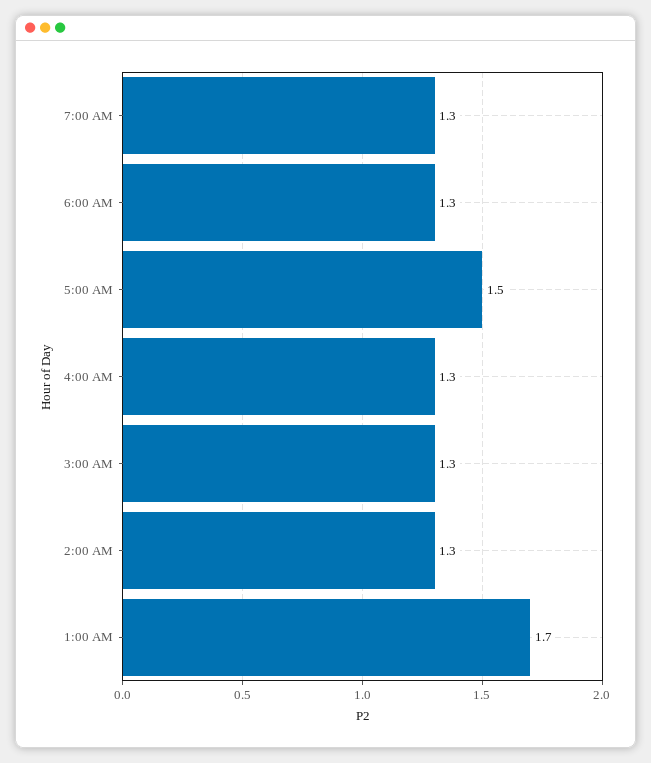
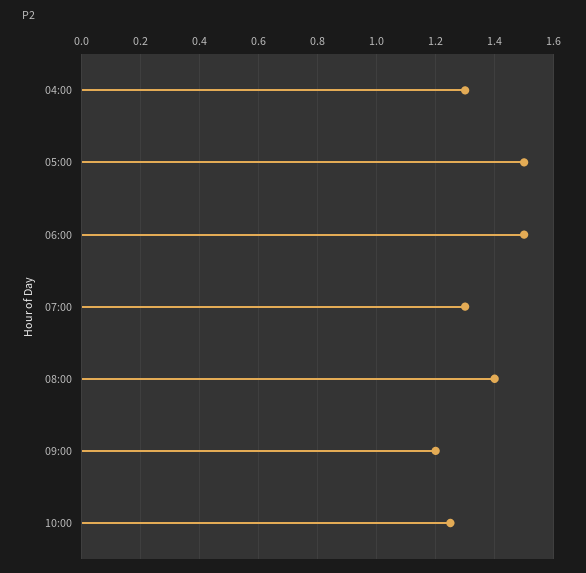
6:00 AM: 1.3 -> 1.5
3:00 AM: 1.3 -> none
2:00 AM: 1.3 -> none
1:00 AM: 1.7 -> none
08:00: none -> 1.4
09:00: none -> 1.2
10:00: none -> 1.25

